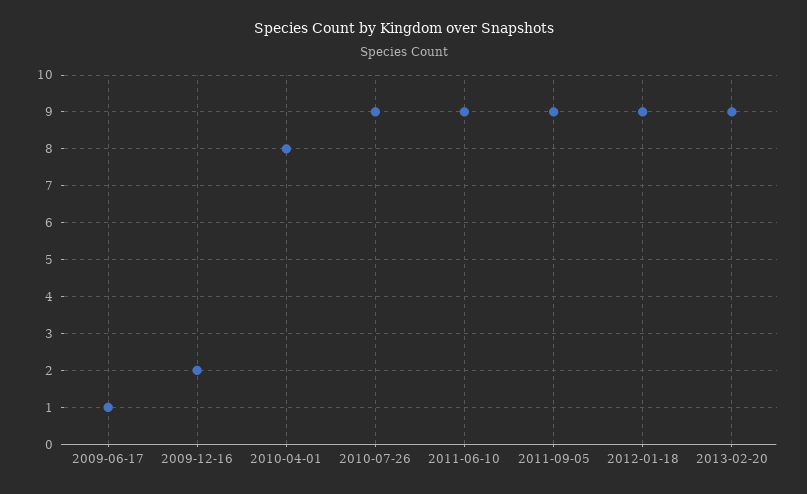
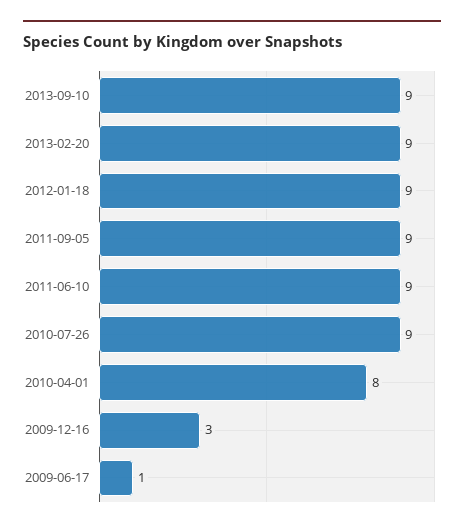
2009-12-16: 2 -> 3
2013-09-10: none -> 9

